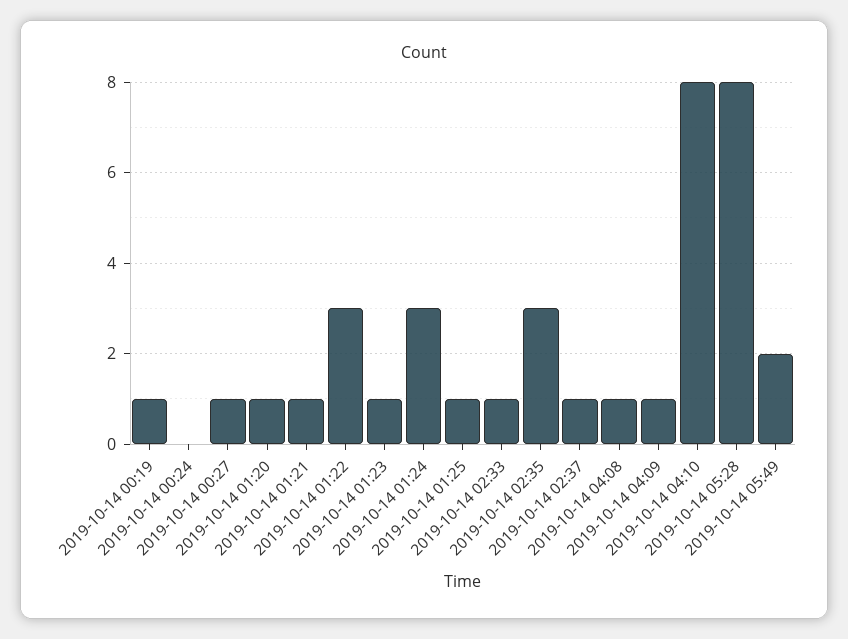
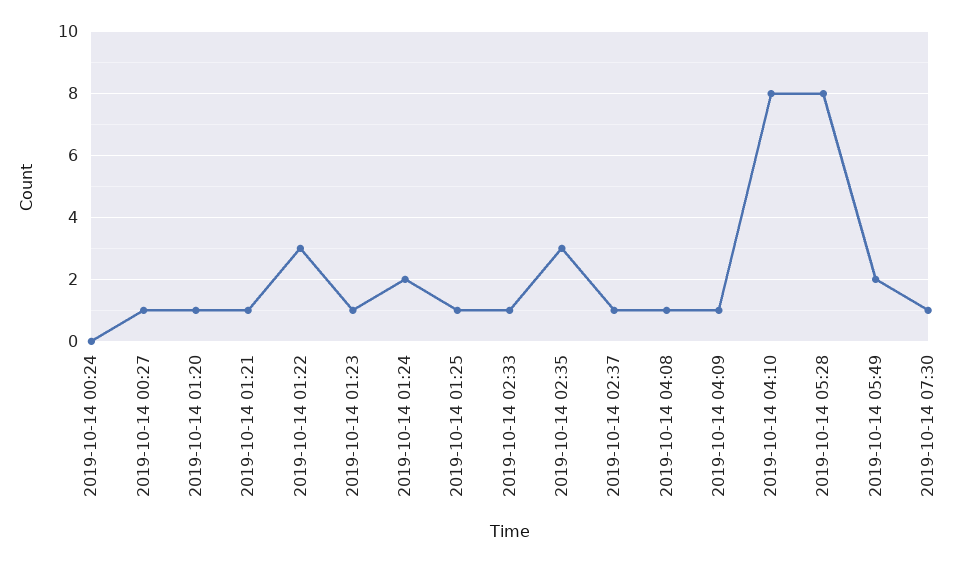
2019-10-14 00:19: 1 -> none
2019-10-14 01:24: 3 -> 2
2019-10-14 07:30: none -> 1

